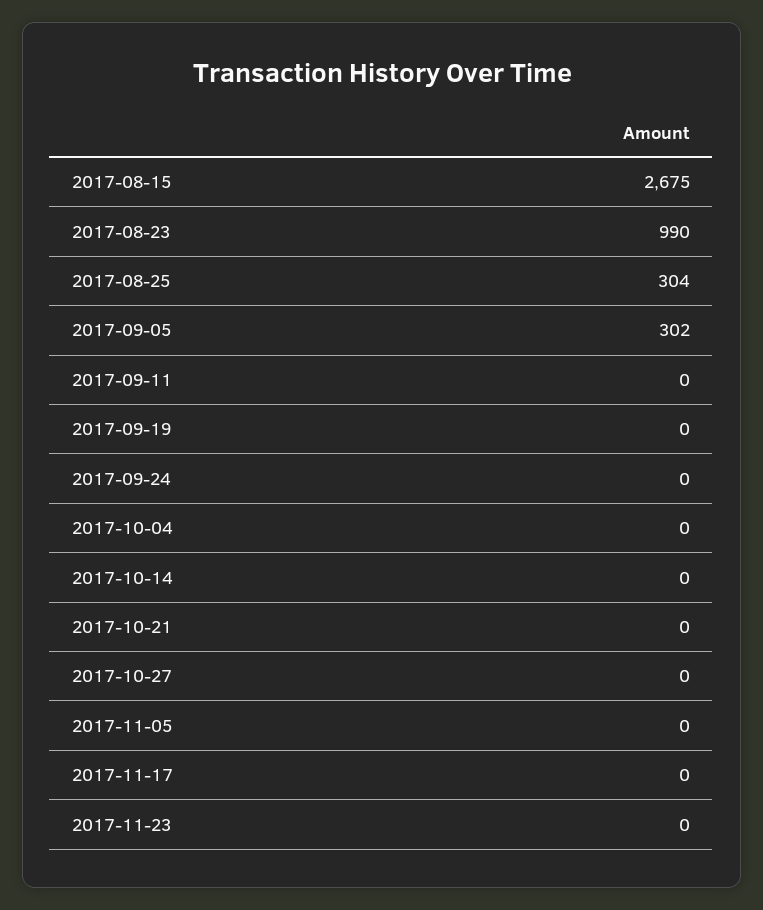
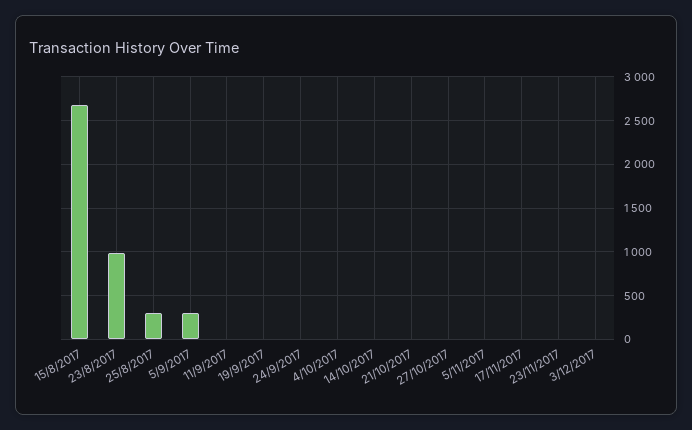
3/12/2017: none -> 0

